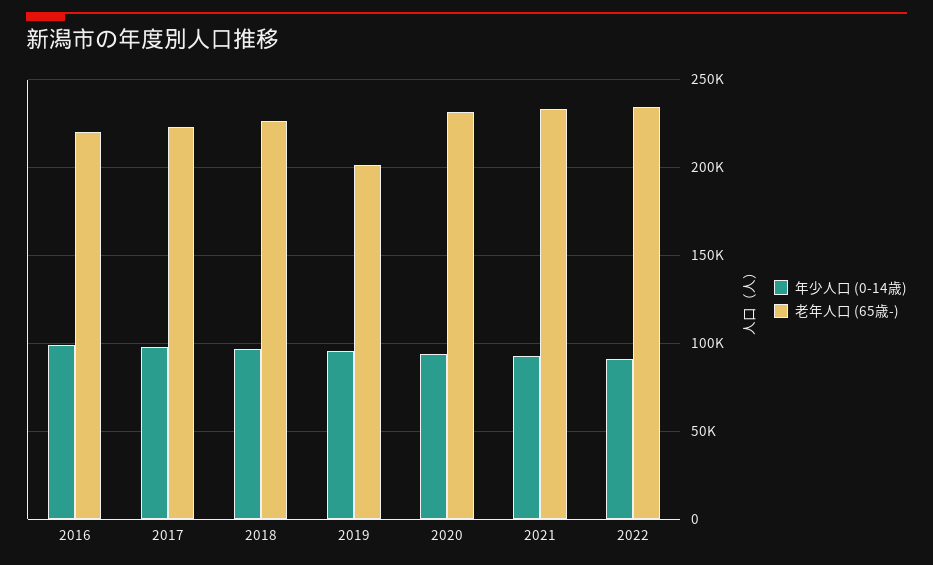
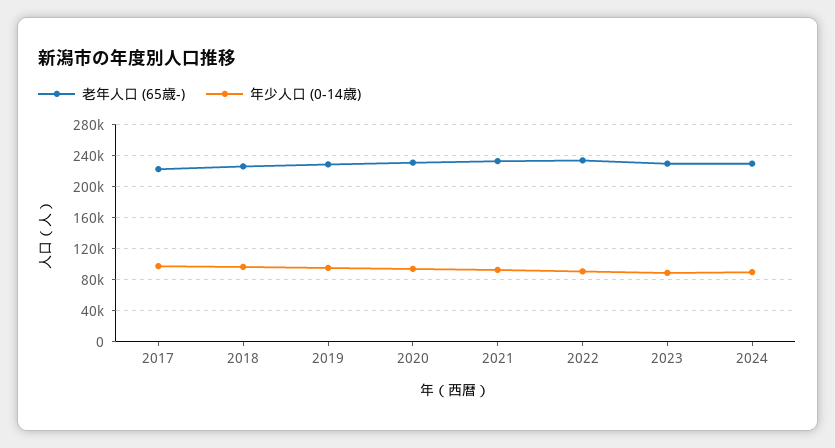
年少人口 (0-14歳), 2016: 100000 -> none
老年人口 (65歳-), 2016: 220000 -> none
老年人口 (65歳-), 2019: 200000 -> 230000
老年人口 (65歳-), 2023: none -> 230000
年少人口 (0-14歳), 2023: none -> 90000
老年人口 (65歳-), 2024: none -> 230000
年少人口 (0-14歳), 2024: none -> 90000

